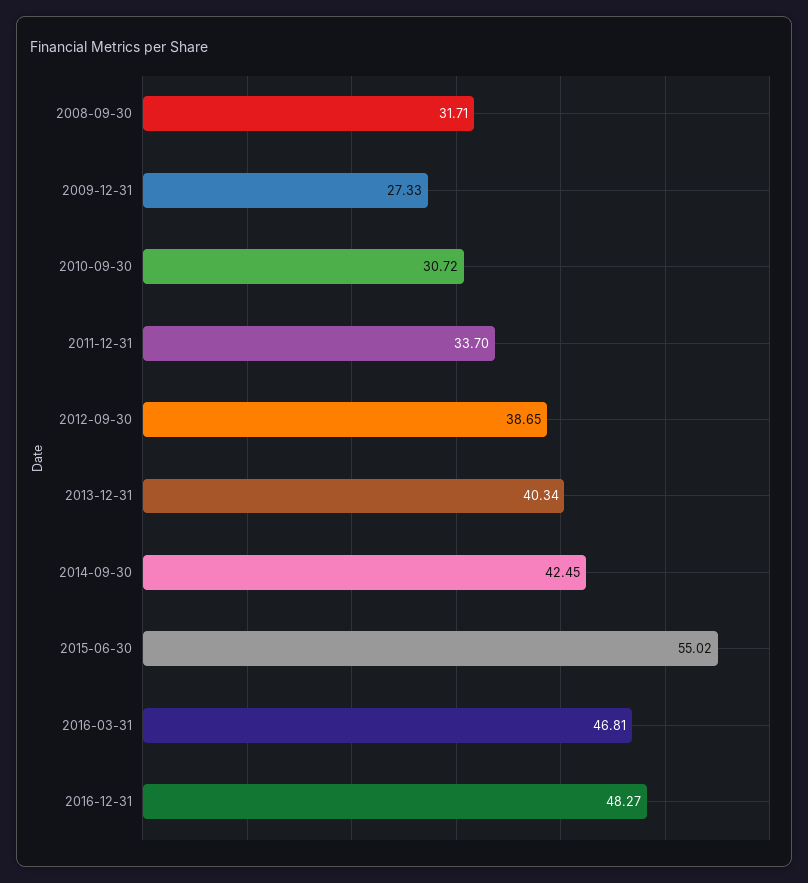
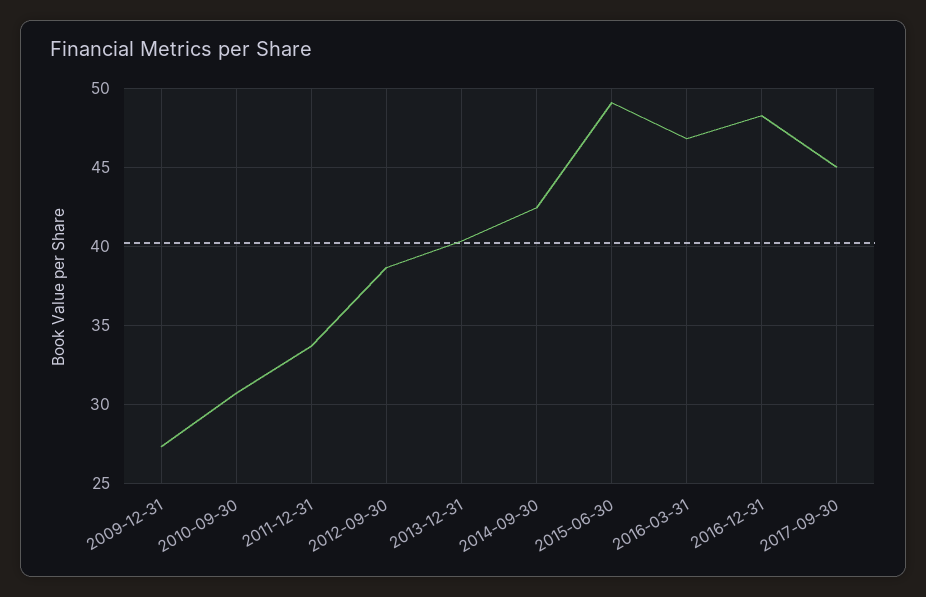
2008-09-30: 31.71 -> none
2015-06-30: 55.02 -> 49
2017-09-30: none -> 45

